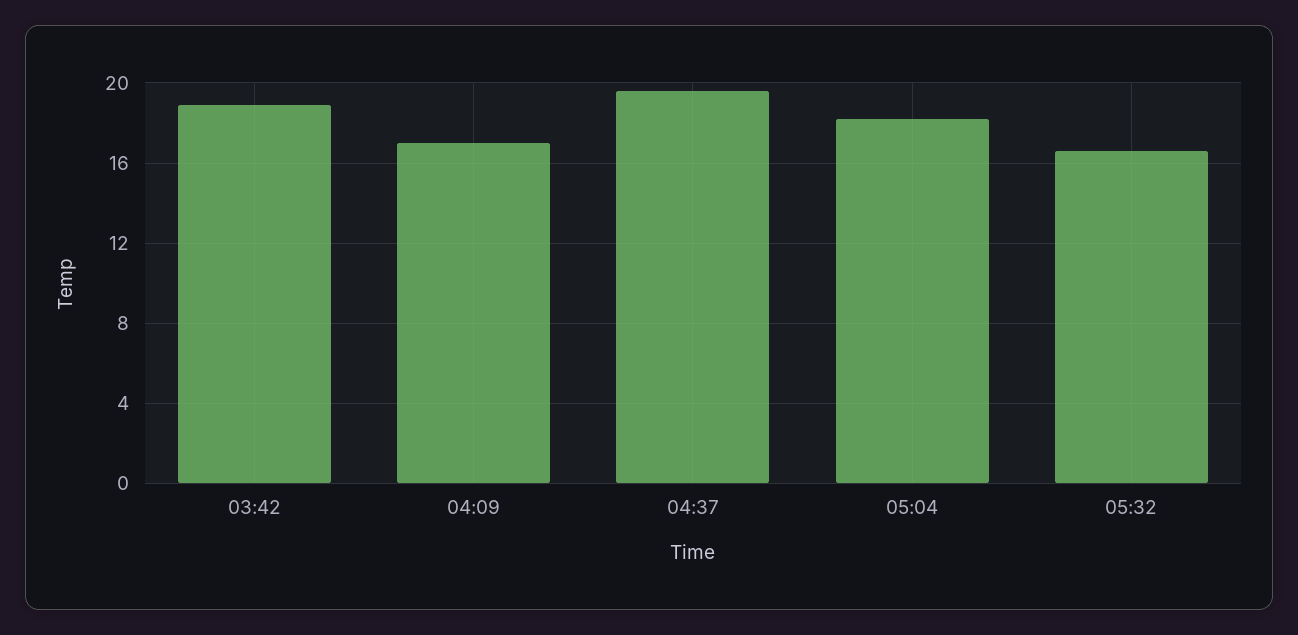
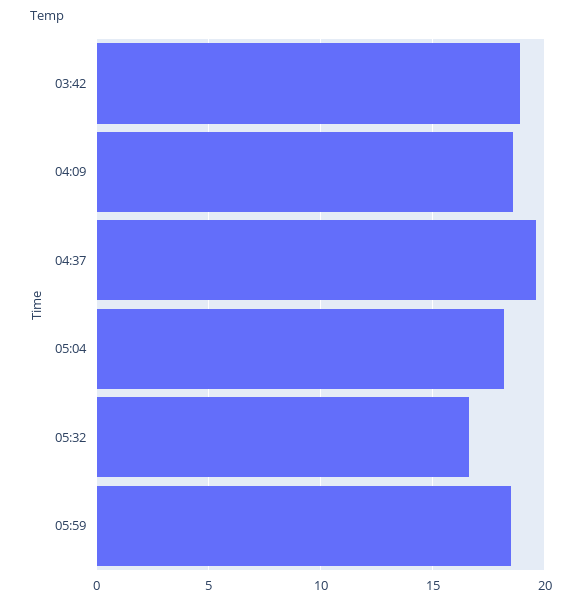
04:09: 17 -> 18.5
05:59: none -> 18.5

